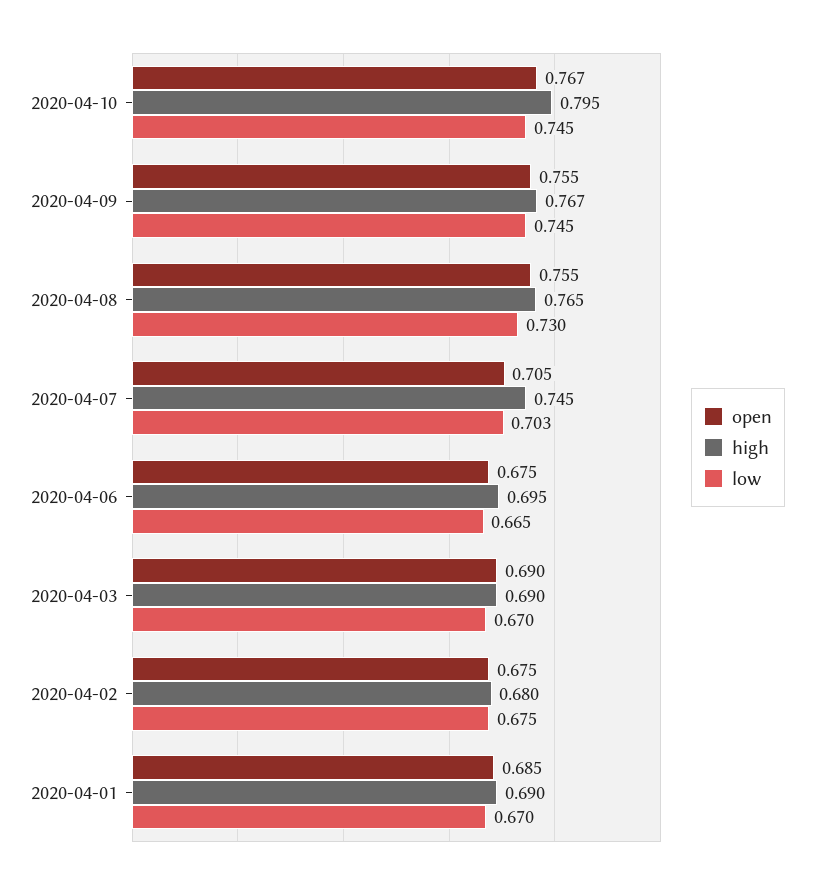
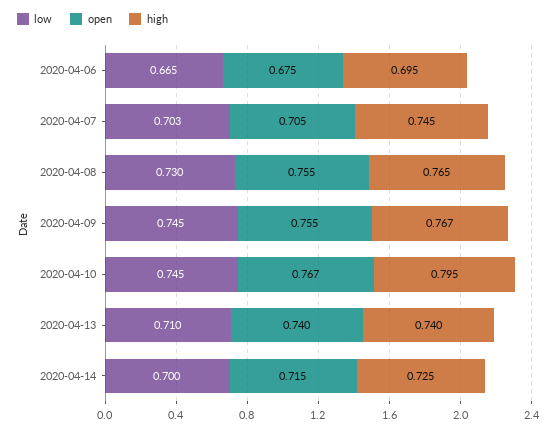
open, 2020-04-03: 0.69 -> none
high, 2020-04-03: 0.69 -> none
low, 2020-04-03: 0.67 -> none
open, 2020-04-02: 0.675 -> none
high, 2020-04-02: 0.68 -> none
low, 2020-04-02: 0.675 -> none
open, 2020-04-01: 0.685 -> none
high, 2020-04-01: 0.69 -> none
low, 2020-04-01: 0.67 -> none
low, 2020-04-13: none -> 0.71
open, 2020-04-13: none -> 0.74
high, 2020-04-13: none -> 0.74
low, 2020-04-14: none -> 0.7
open, 2020-04-14: none -> 0.715
high, 2020-04-14: none -> 0.725

